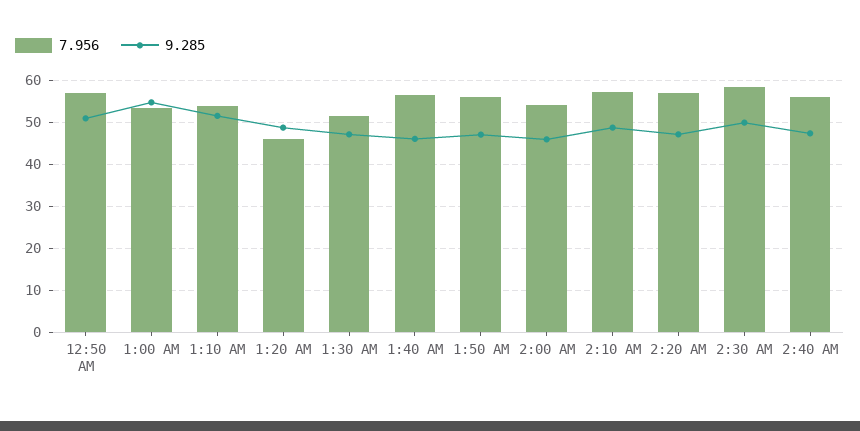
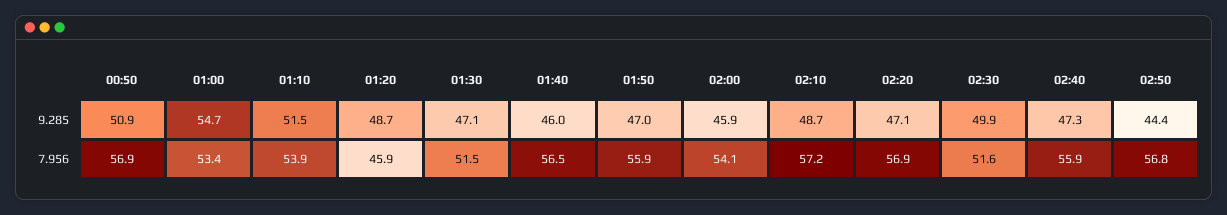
7.956, 2:30 AM: 58 -> 51.6
9.285, 02:50: none -> 44.4
7.956, 02:50: none -> 56.8

